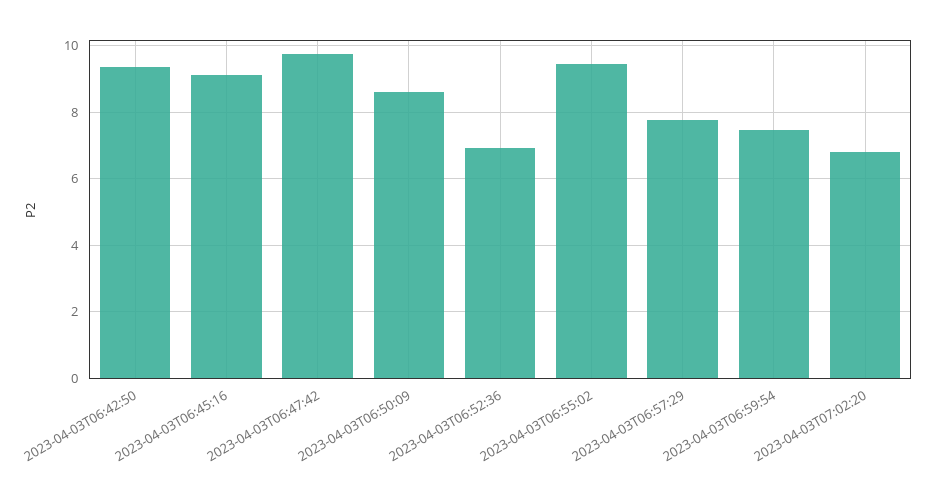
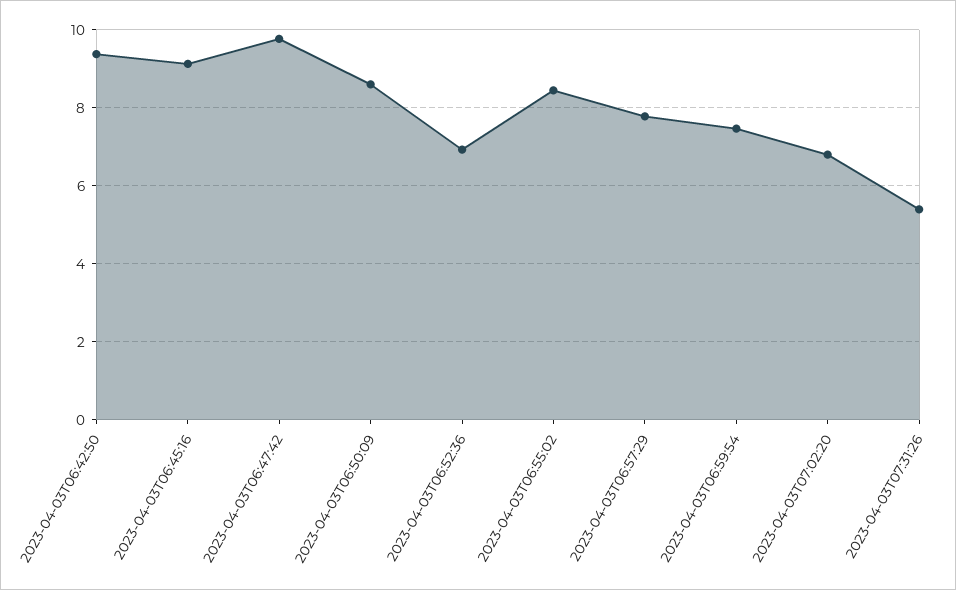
2023-04-03T06:55:02: 9.4 -> 8.4
2023-04-03T07:31:26: none -> 5.4

